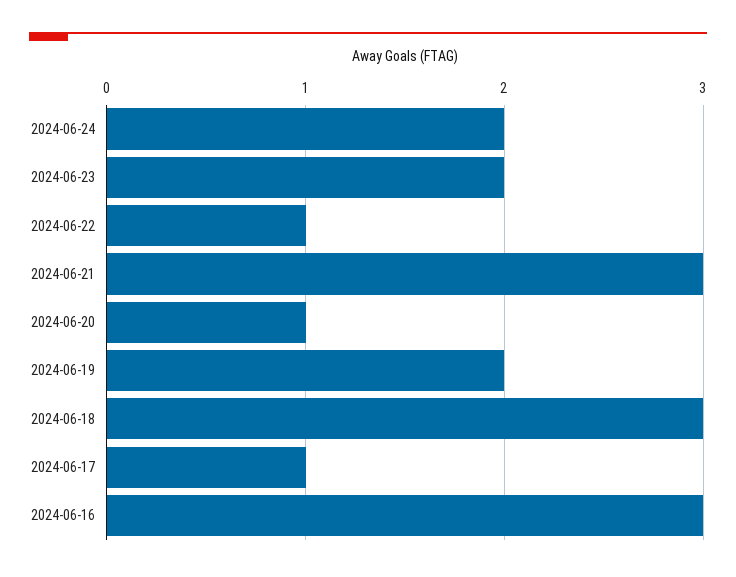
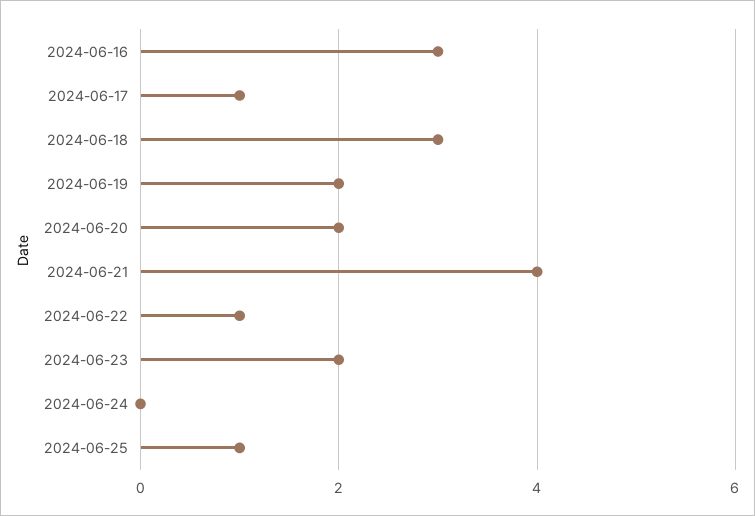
2024-06-24: 2 -> 0
2024-06-21: 3 -> 4
2024-06-20: 1 -> 2
2024-06-25: none -> 1

